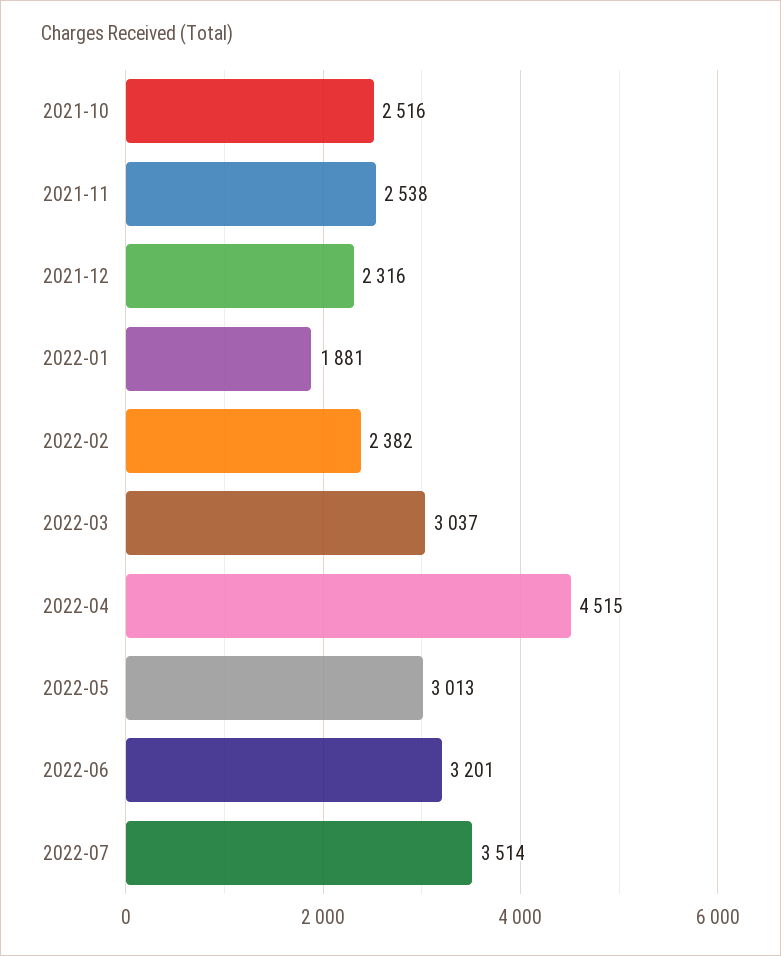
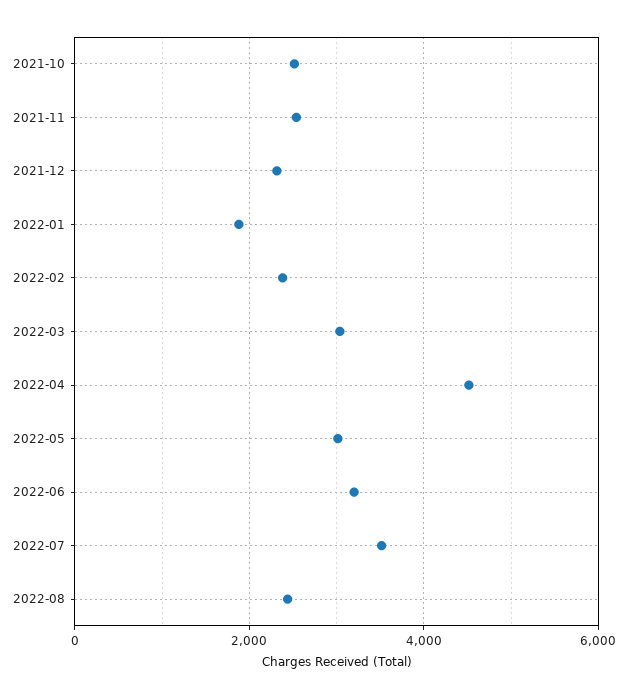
2022-08: none -> 2400

